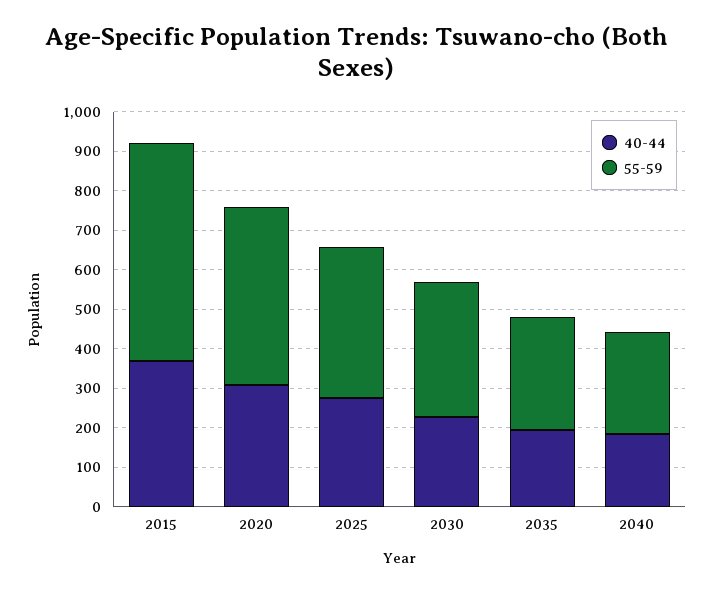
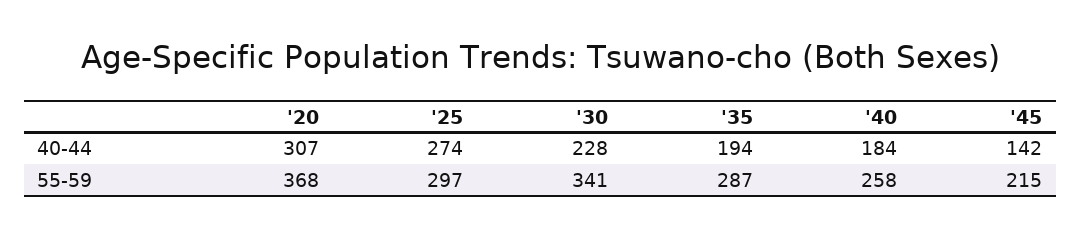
40-44, 2015: 375 -> none
55-59, 2015: 550 -> none
55-59, 2020: 450 -> 368
55-59, 2025: 375 -> 297
40-44, '45: none -> 142
55-59, '45: none -> 215

